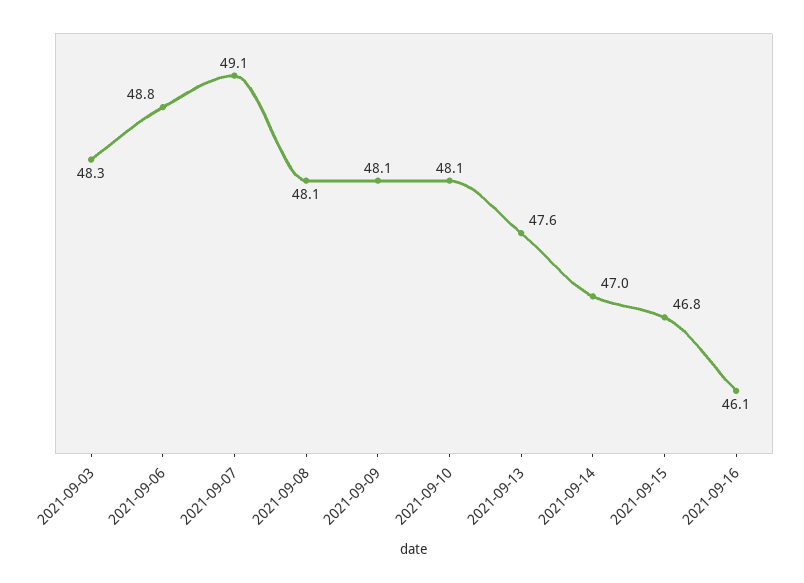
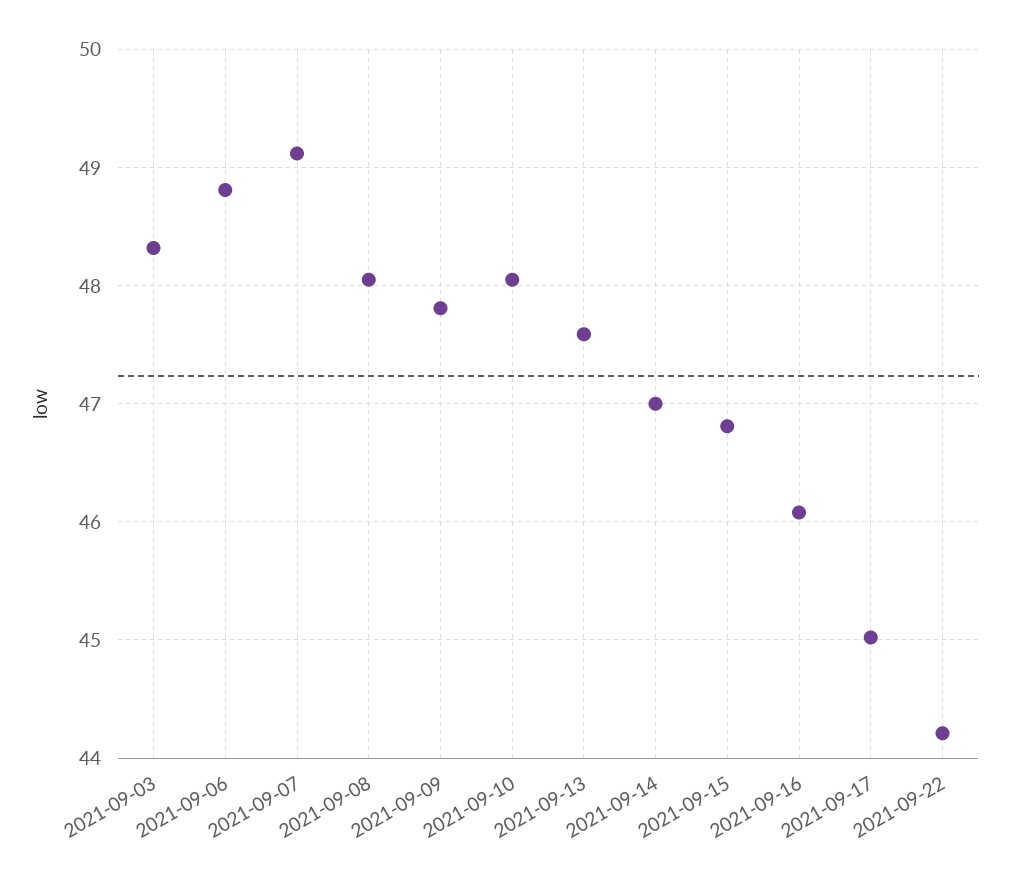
2021-09-09: 48.1 -> 47.8
2021-09-17: none -> 45
2021-09-22: none -> 44.2

